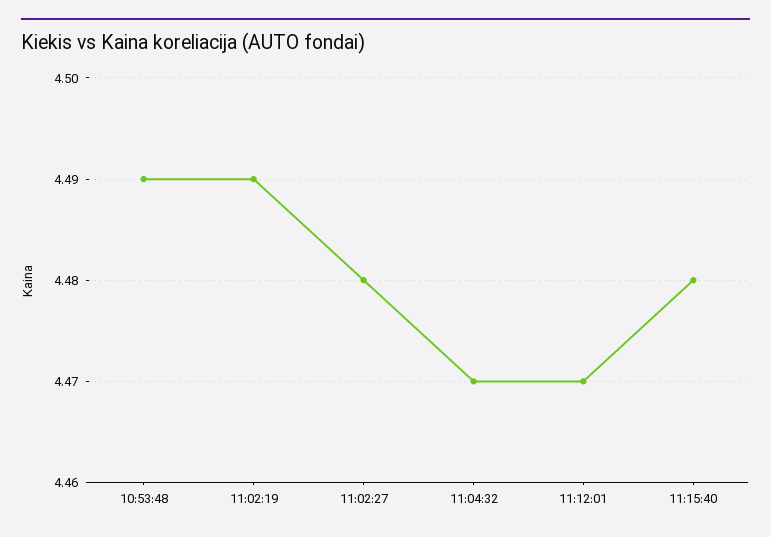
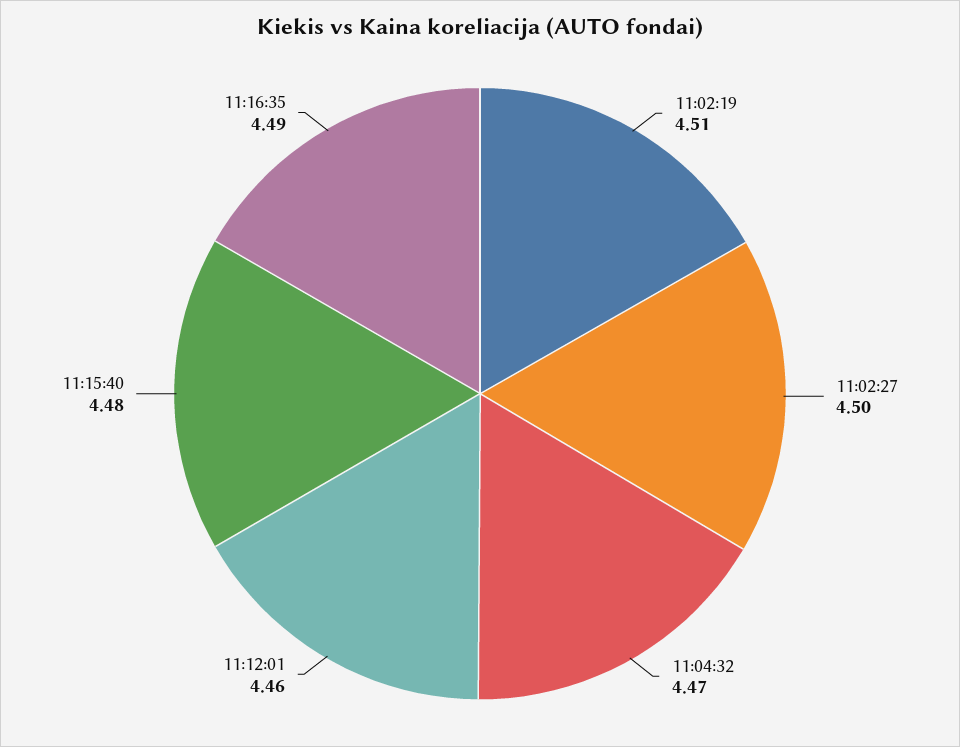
10:53:48: 4.49 -> none
11:02:19: 4.49 -> 4.51
11:02:27: 4.48 -> 4.5
11:12:01: 4.47 -> 4.46
11:16:35: none -> 4.49

